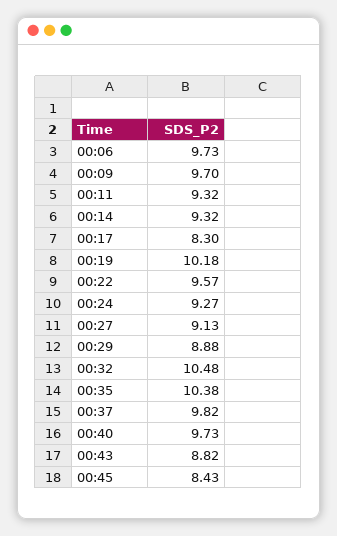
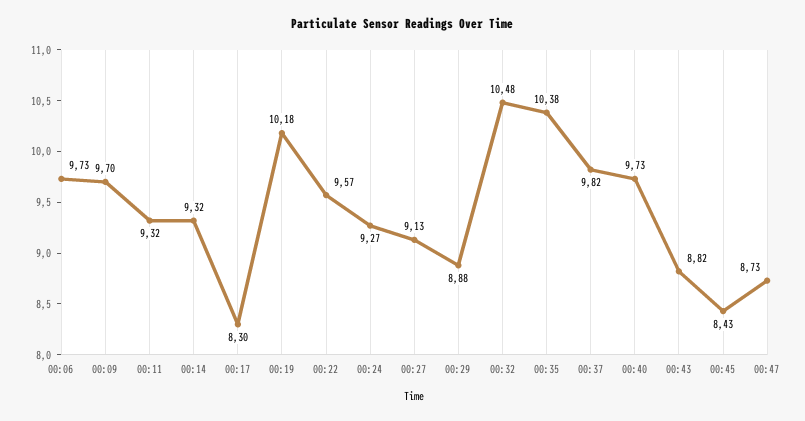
00:47: none -> 8.73

